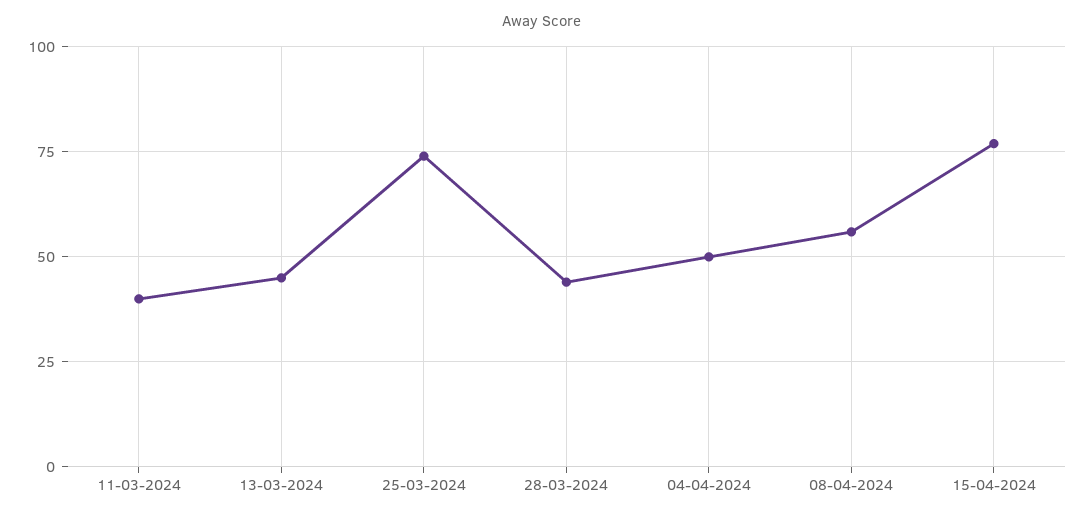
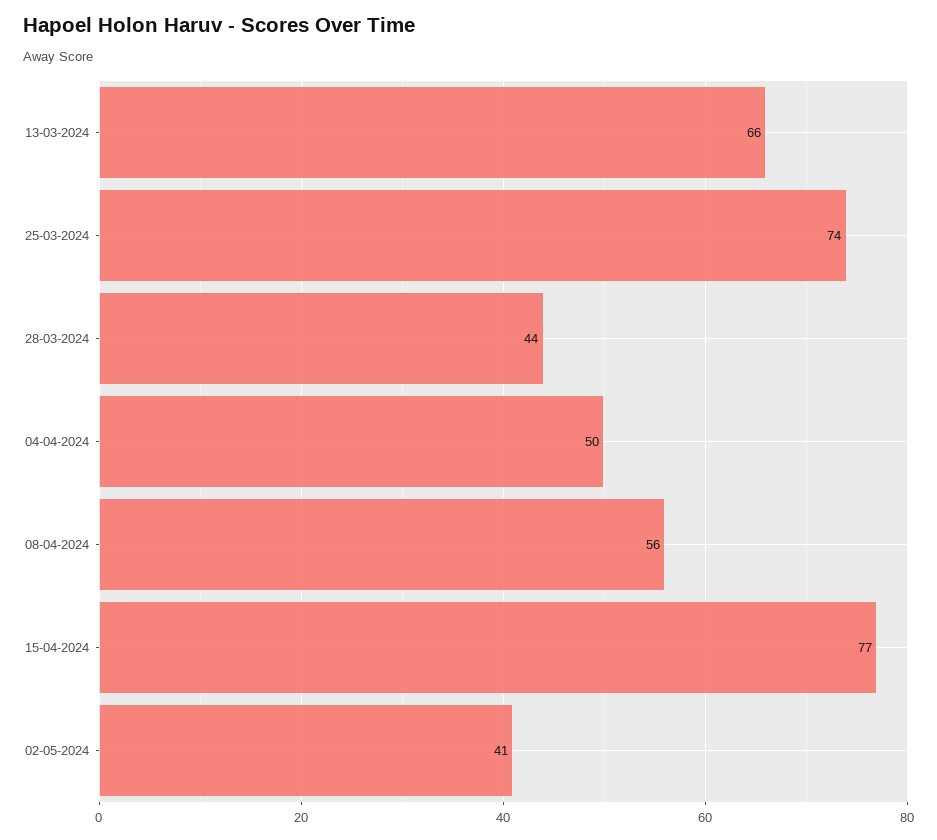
11-03-2024: 40 -> none
13-03-2024: 45 -> 66
02-05-2024: none -> 41

